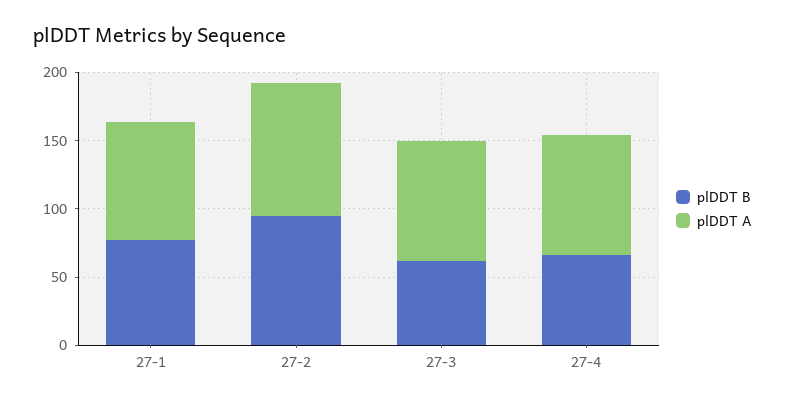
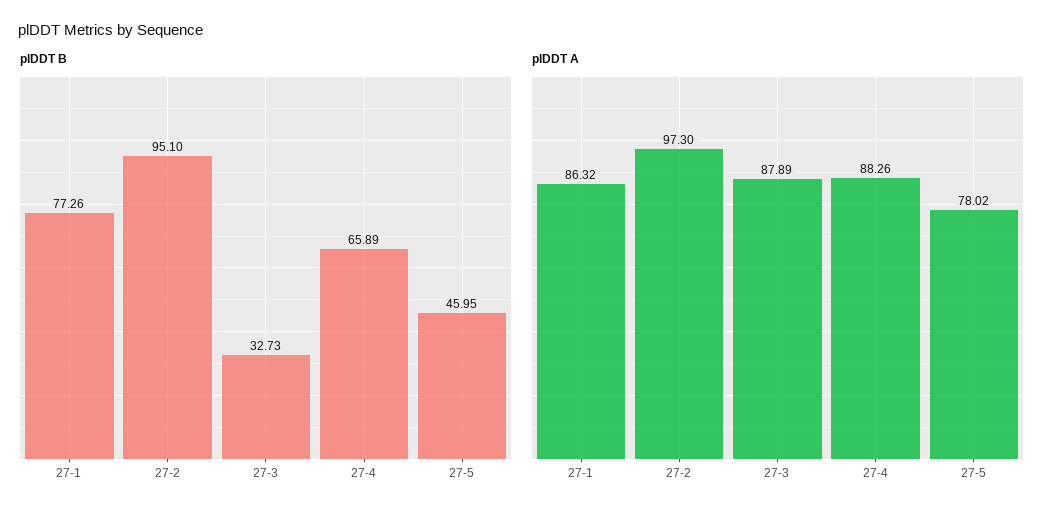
plDDT B, 27-3: 60 -> 32.73
plDDT B, 27-5: none -> 45.95
plDDT A, 27-5: none -> 78.02

